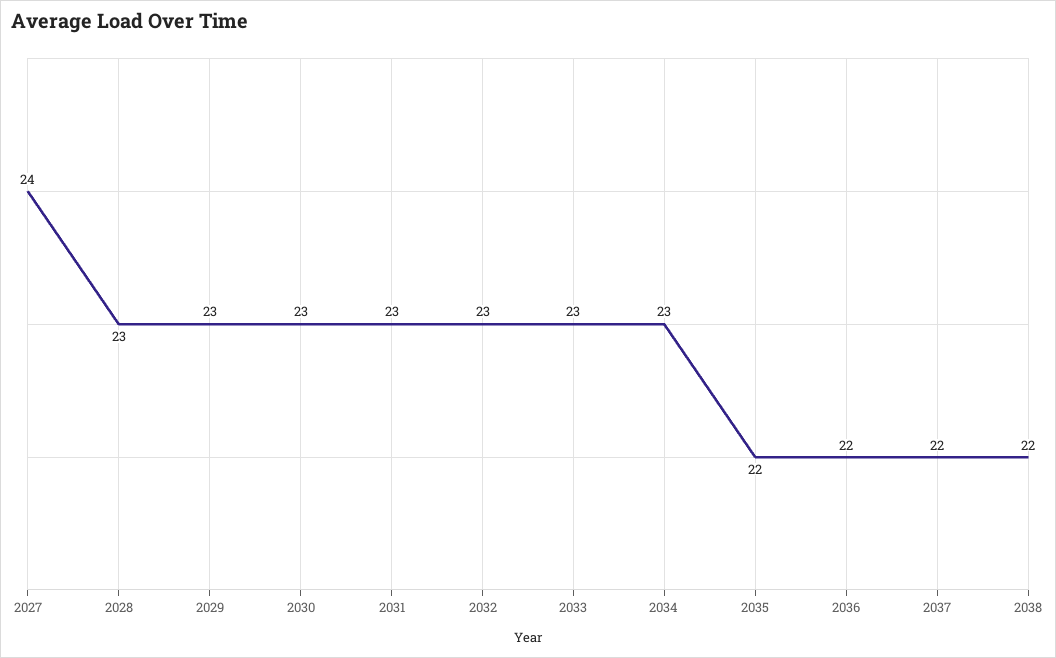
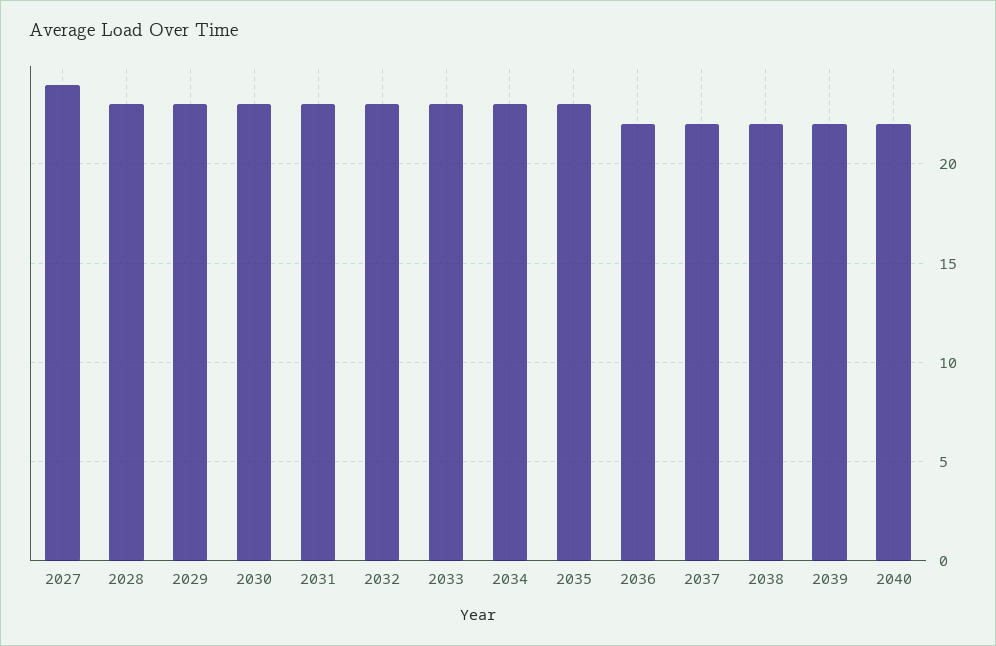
2035: 22 -> 23
2039: none -> 22
2040: none -> 22

